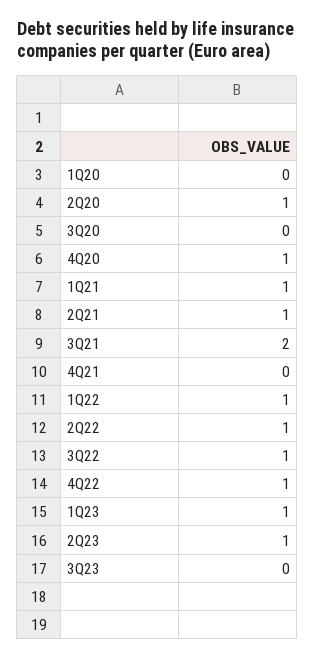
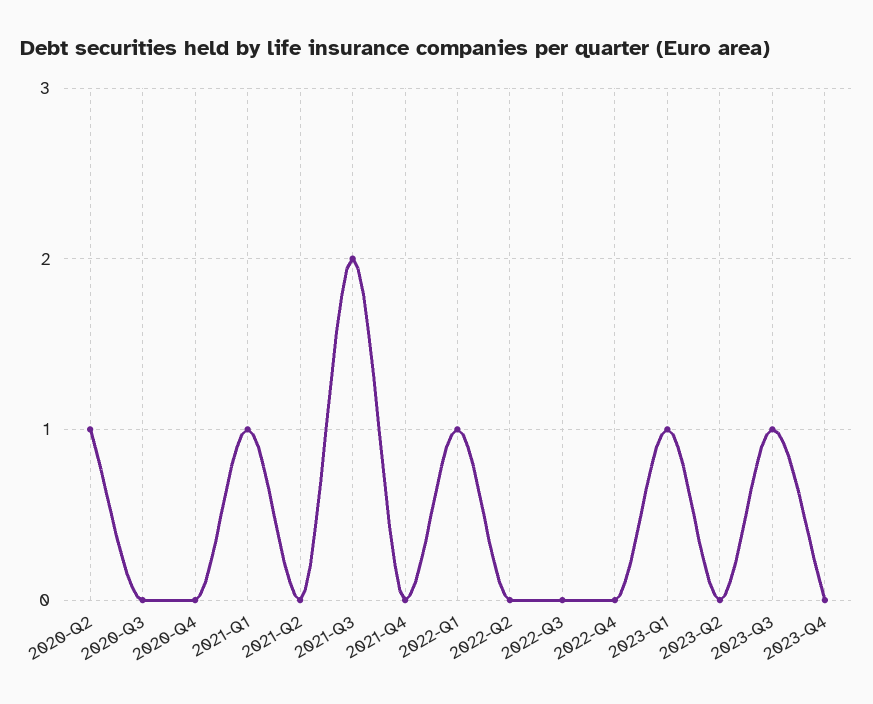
1Q20: 0 -> none
4Q20: 1 -> 0
2Q21: 1 -> 0
2Q22: 1 -> 0
3Q22: 1 -> 0
4Q22: 1 -> 0
2Q23: 1 -> 0
3Q23: 0 -> 1
2023-Q4: none -> 0

